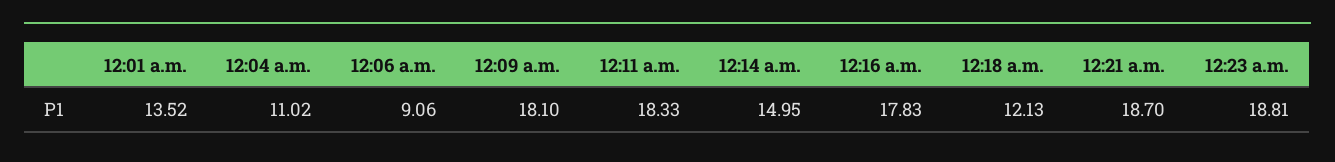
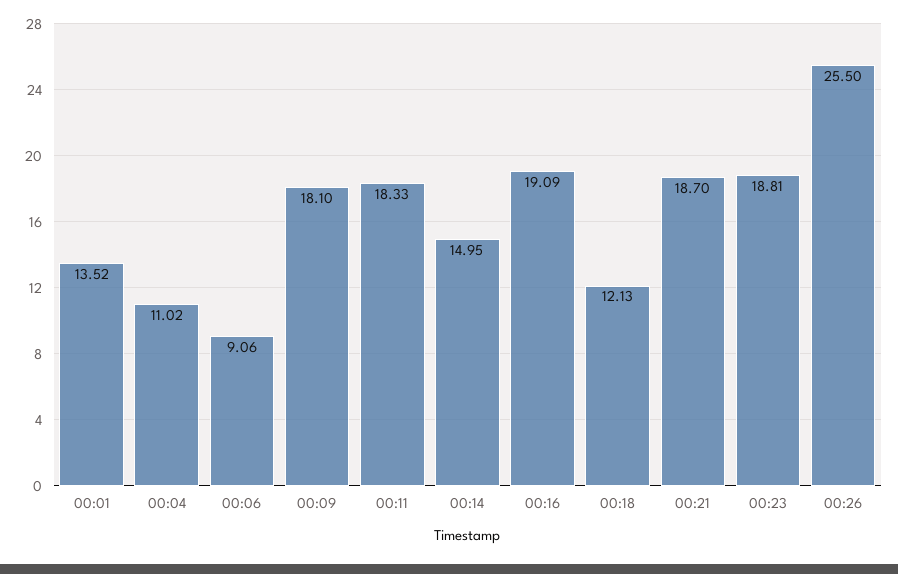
12:16 a.m.: 17.83 -> 19.09
00:26: none -> 25.5

